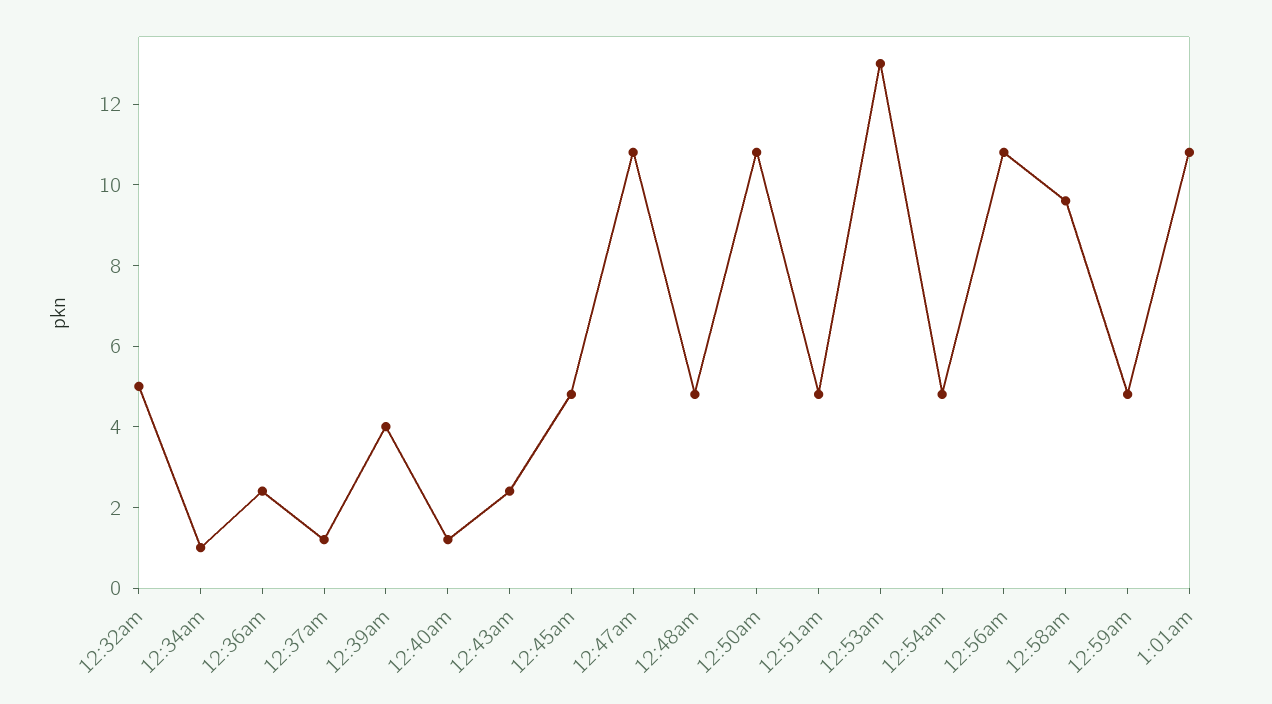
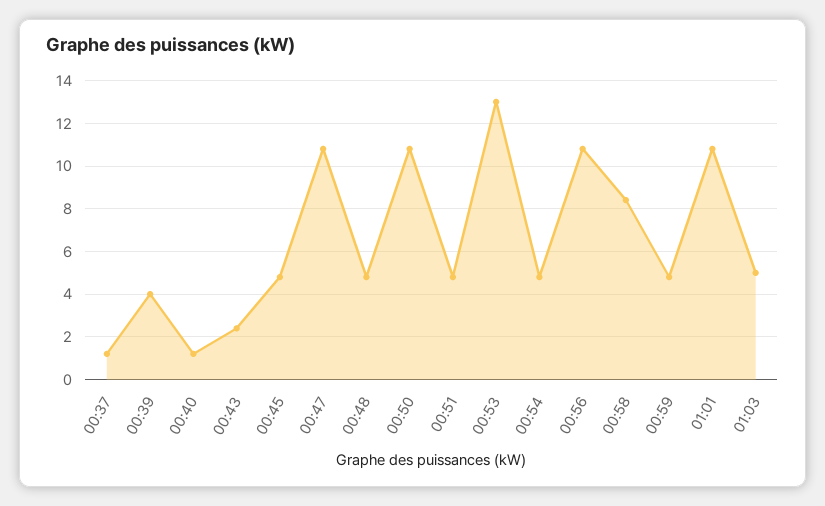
12:32am: 5 -> none
12:34am: 1 -> none
12:36am: 2.5 -> none
12:58am: 9.5 -> 8.5
01:03: none -> 5

